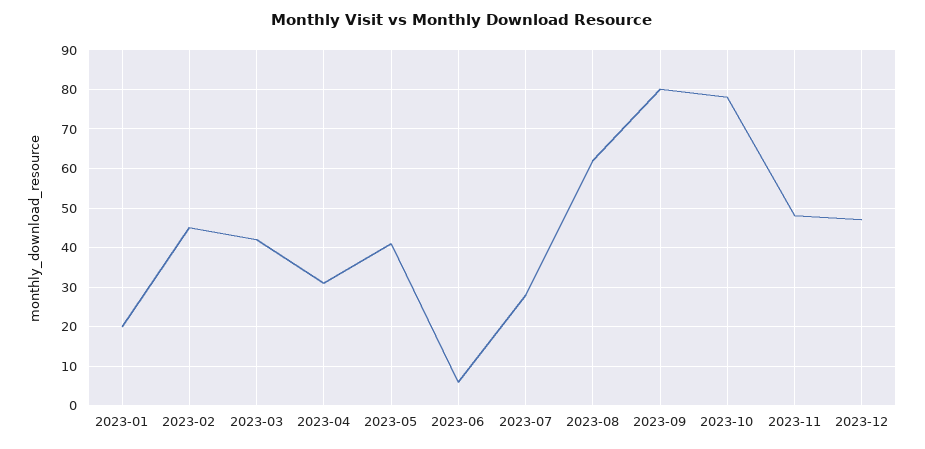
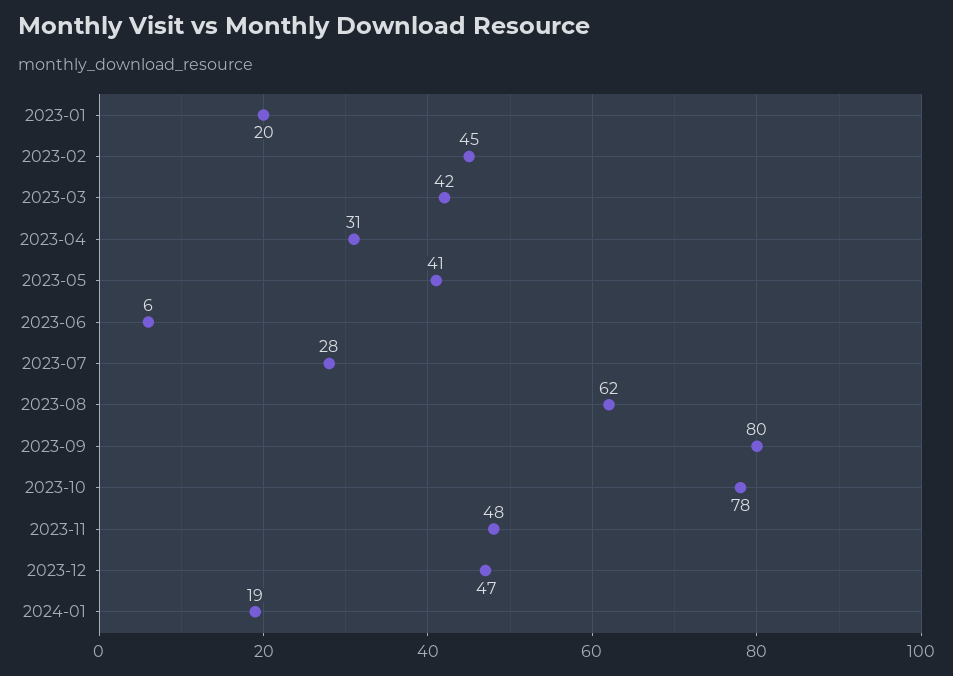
2024-01: none -> 19

